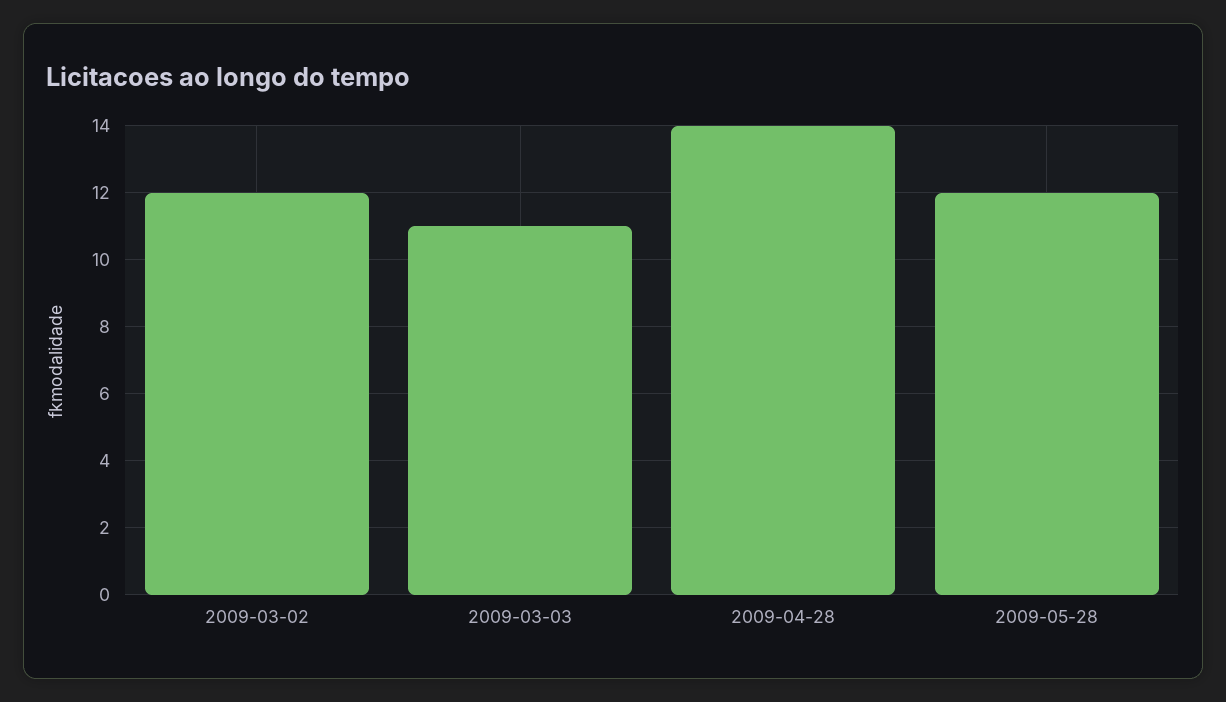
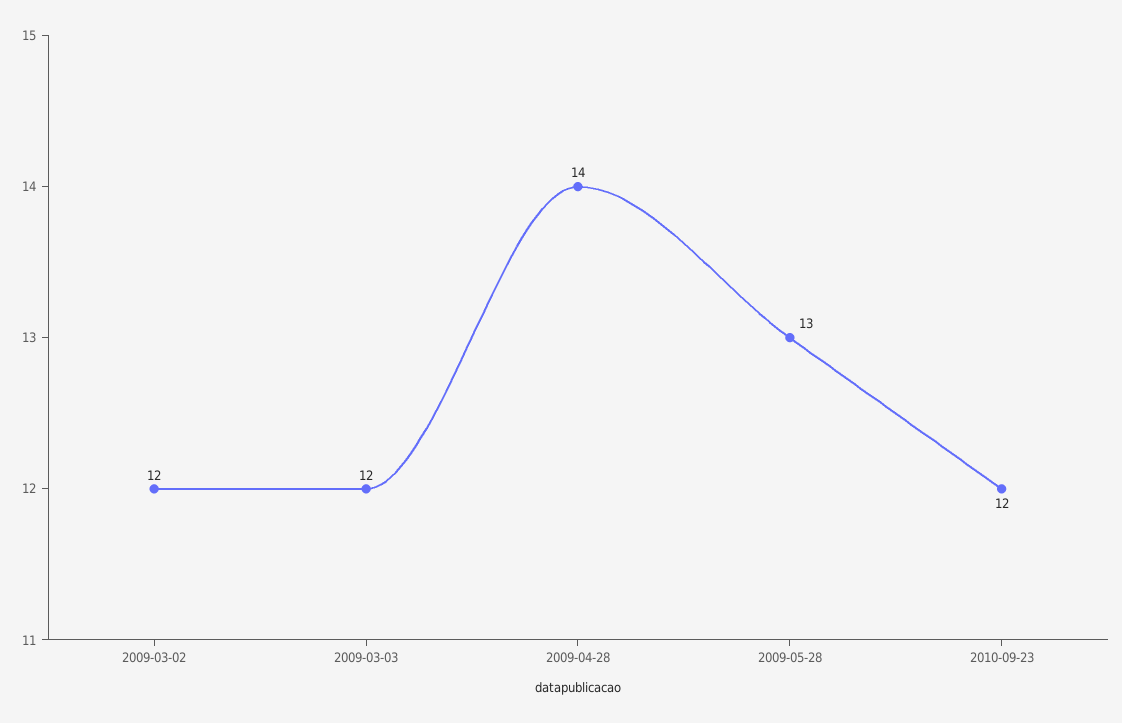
2009-03-03: 11 -> 12
2009-05-28: 12 -> 13
2010-09-23: none -> 12

